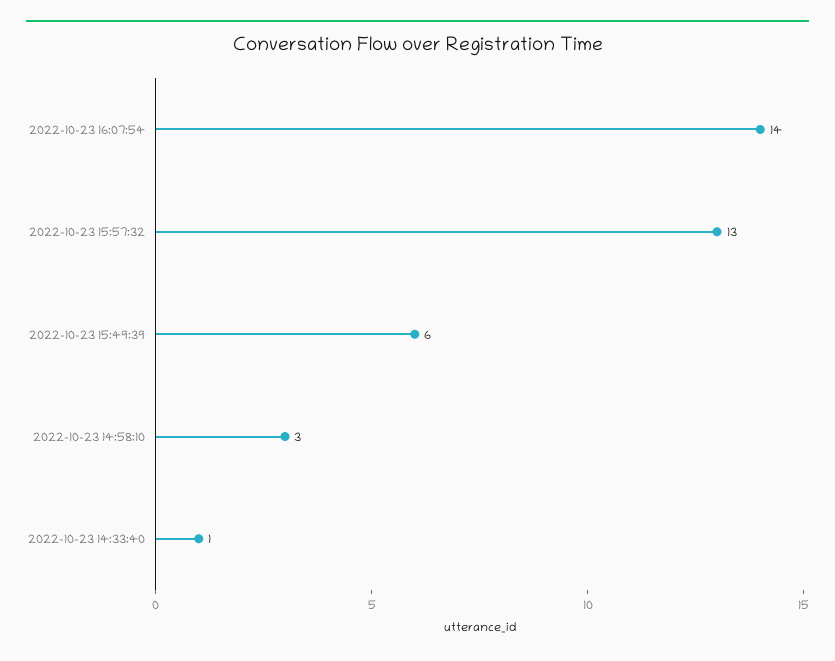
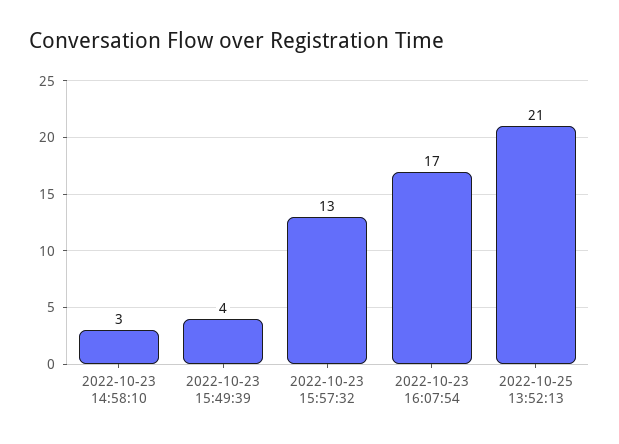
2022-10-23 16:07:54: 14 -> 17
2022-10-23 15:49:39: 6 -> 4
2022-10-23 14:33:40: 1 -> none
2022-10-25 13:52:13: none -> 21

